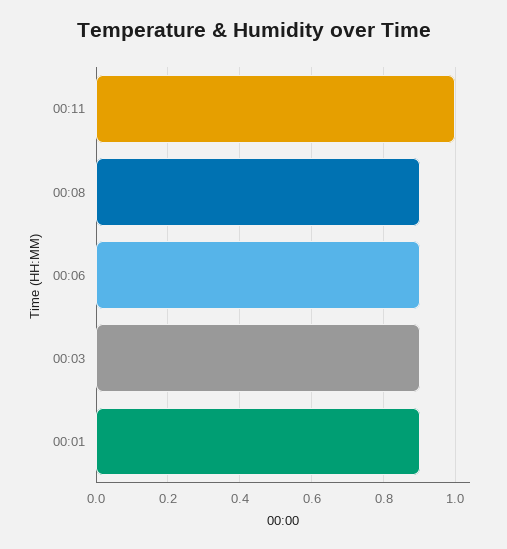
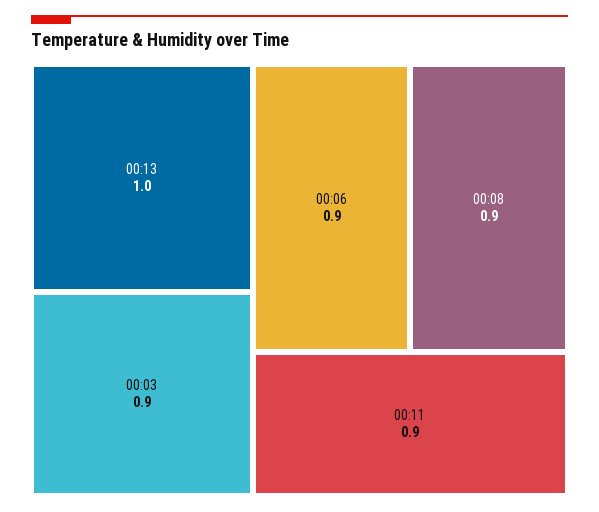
00:11: 1 -> 0.9
00:01: 0.9 -> none
00:13: none -> 1

